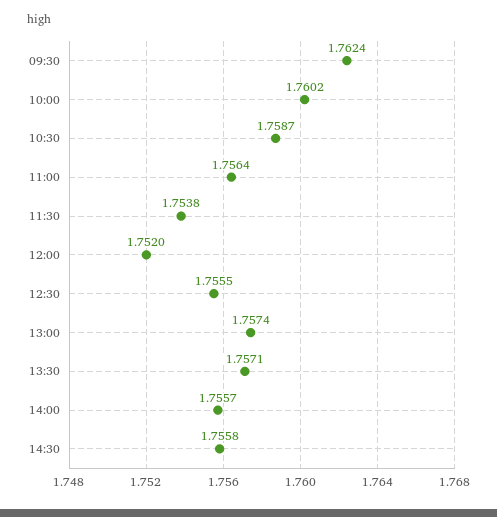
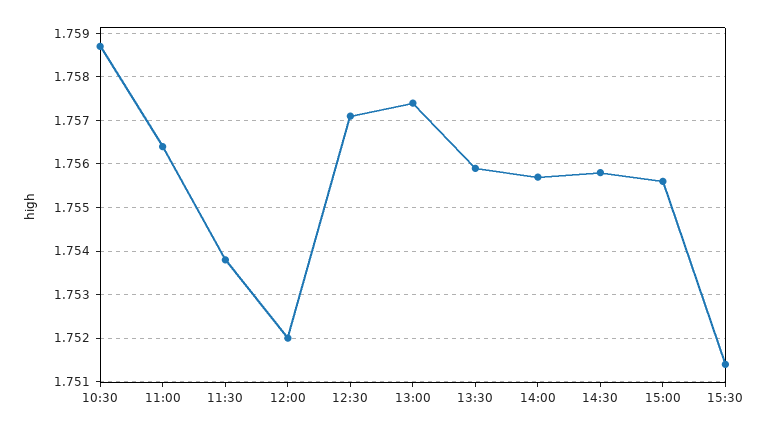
09:30: 1.7624 -> none
10:00: 1.7602 -> none
12:30: 1.7555 -> 1.757
13:30: 1.7571 -> 1.756
15:00: none -> 1.7555
15:30: none -> 1.7515

